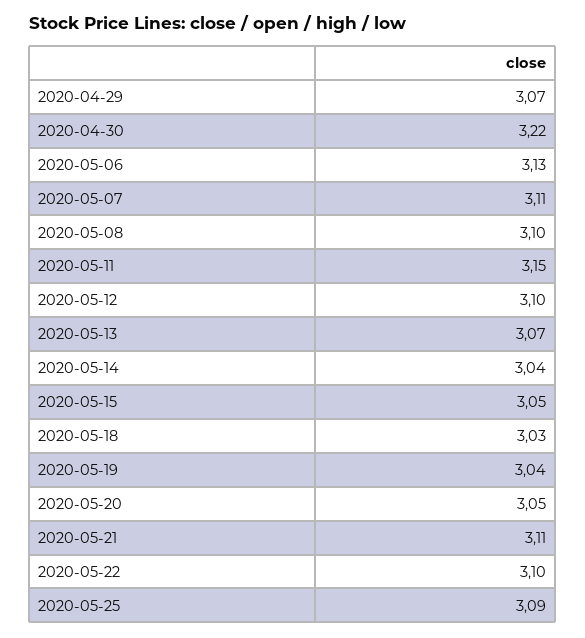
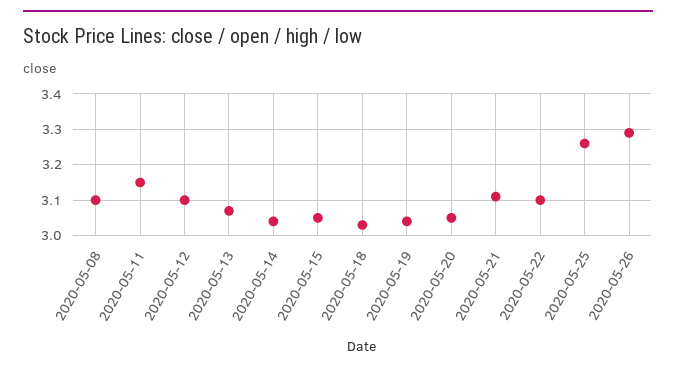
2020-04-29: 3.07 -> none
2020-04-30: 3.22 -> none
2020-05-06: 3.13 -> none
2020-05-07: 3.11 -> none
2020-05-25: 3.09 -> 3.25
2020-05-26: none -> 3.3

